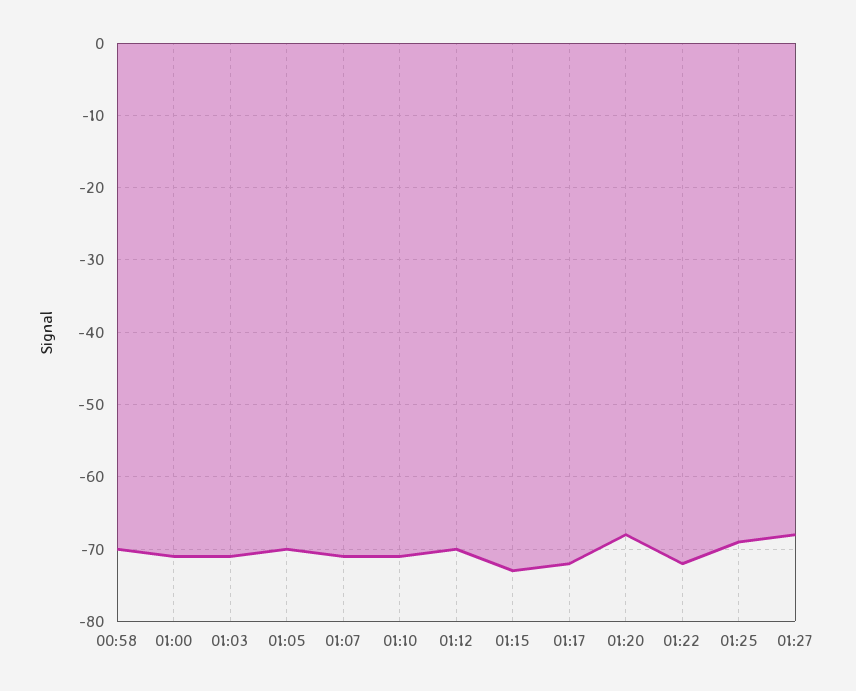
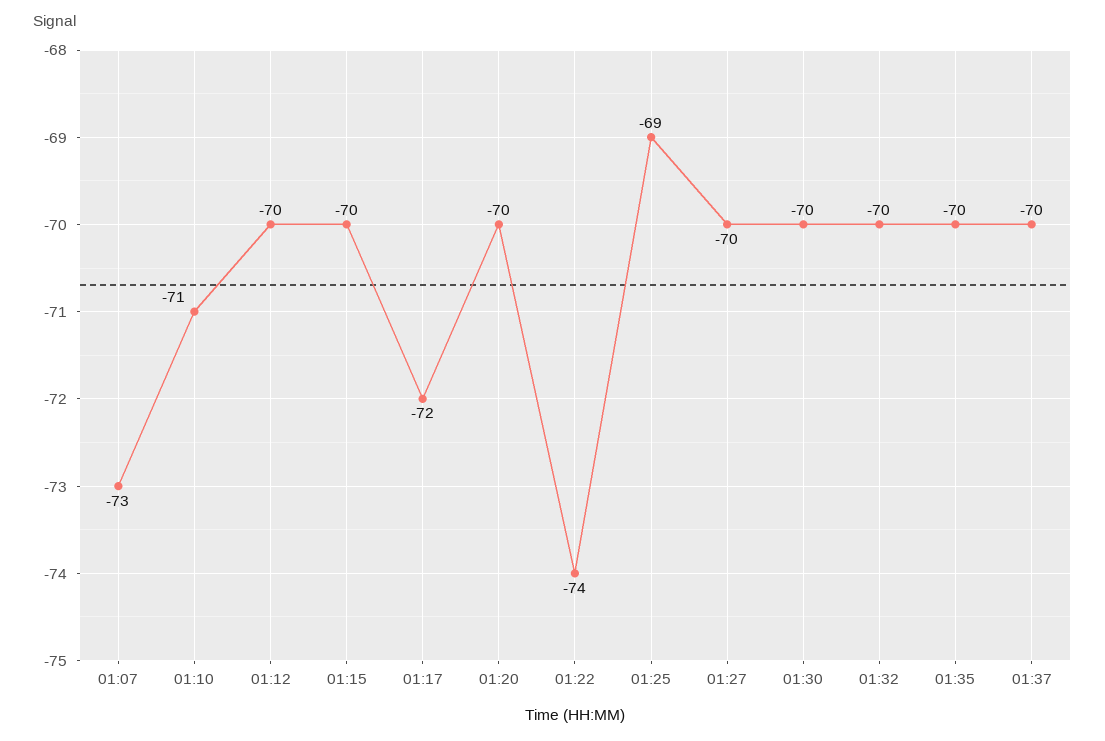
00:58: -70 -> none
01:00: -71 -> none
01:03: -71 -> none
01:05: -70 -> none
01:07: -71 -> -73
01:15: -73 -> -70
01:20: -68 -> -70
01:22: -72 -> -74
01:27: -68 -> -70
01:30: none -> -70
01:32: none -> -70
01:35: none -> -70
01:37: none -> -70

